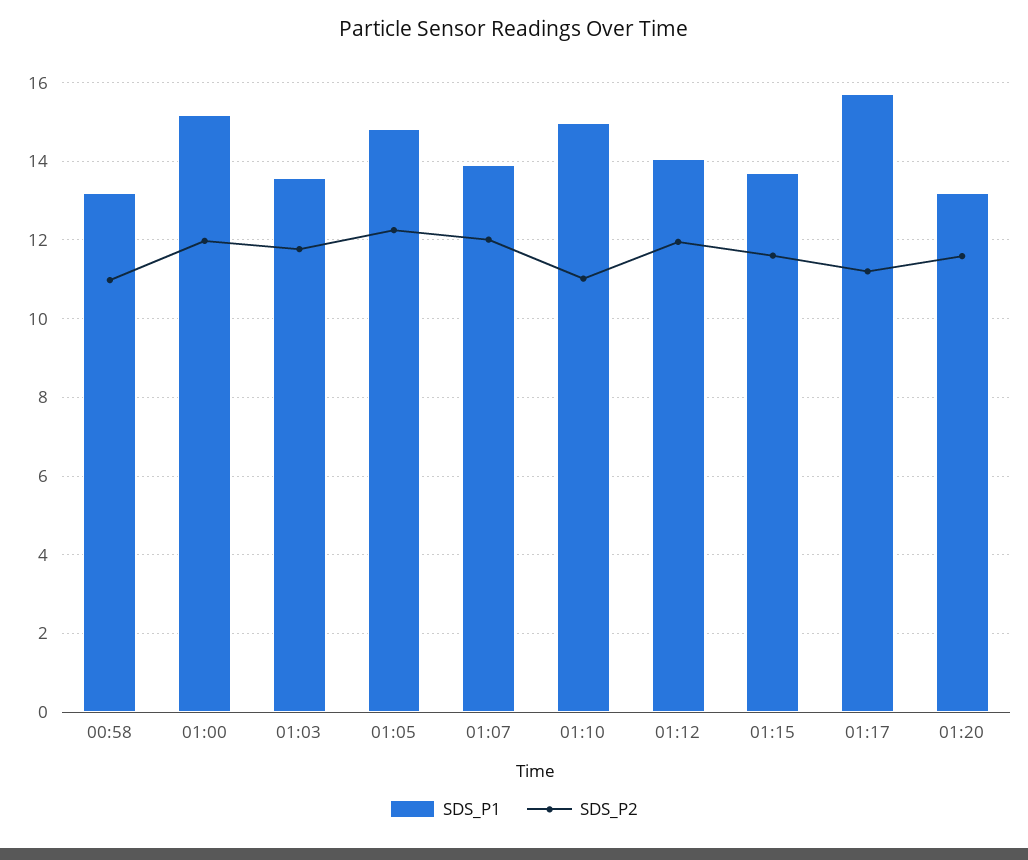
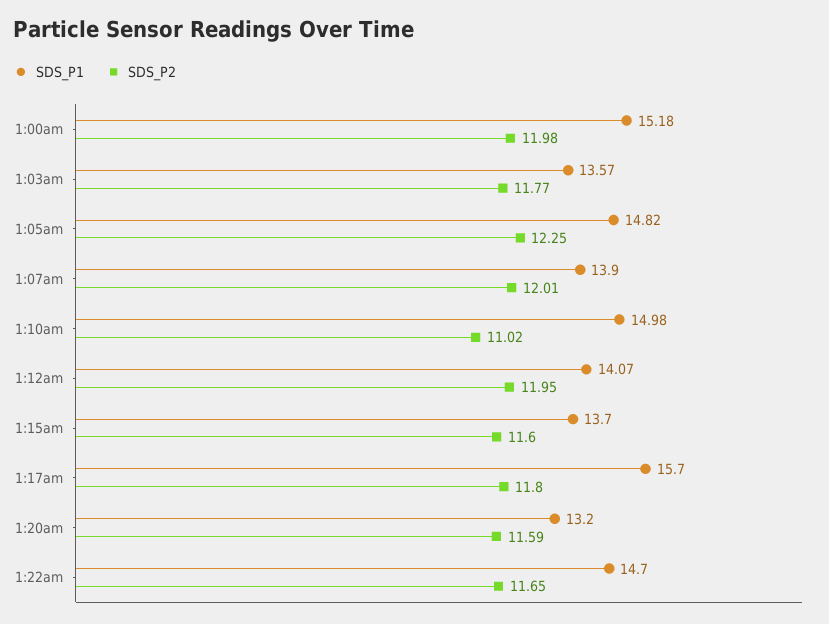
SDS_P1, 00:58: 13.2 -> none
SDS_P2, 00:58: 11 -> none
SDS_P2, 01:17: 11.2 -> 11.8
SDS_P1, 1:22am: none -> 14.7
SDS_P2, 1:22am: none -> 11.65

